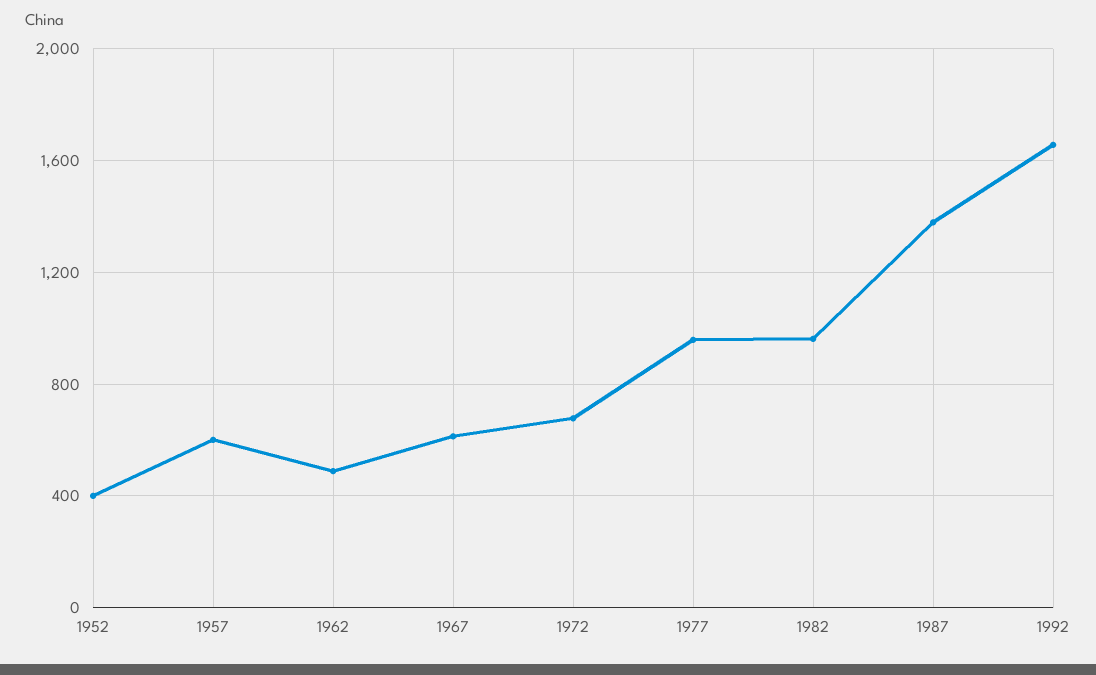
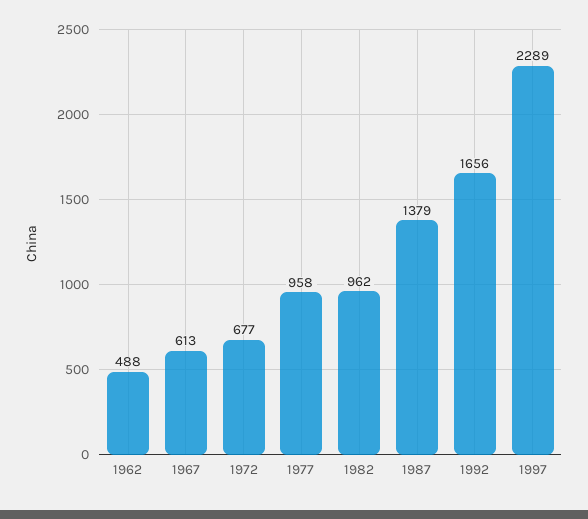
1952: 400 -> none
1957: 600 -> none
1997: none -> 2289

